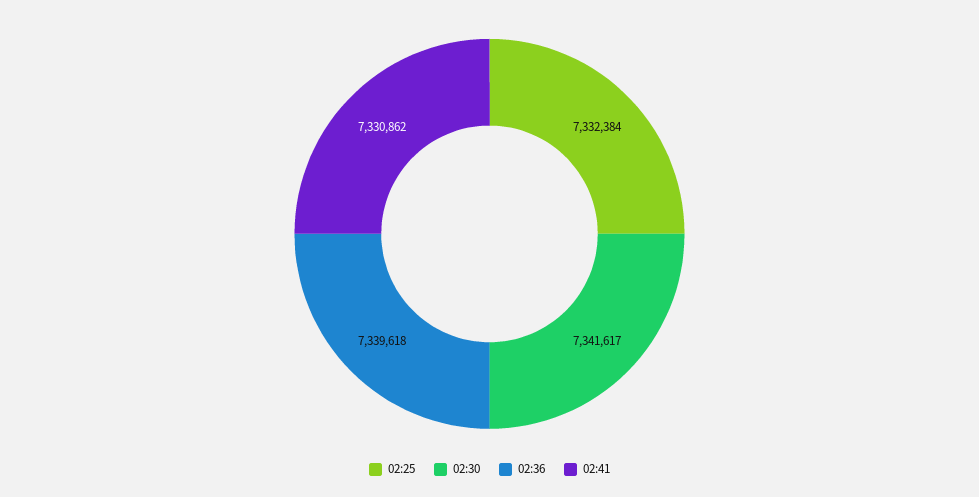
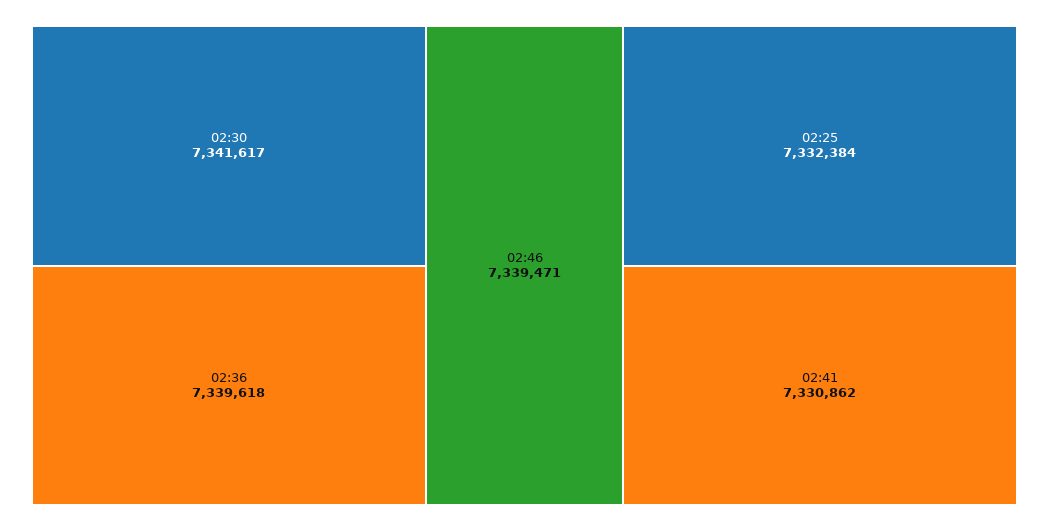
02:46: none -> 7339471

